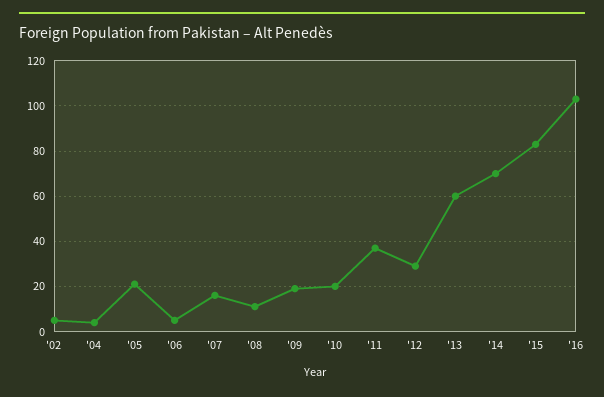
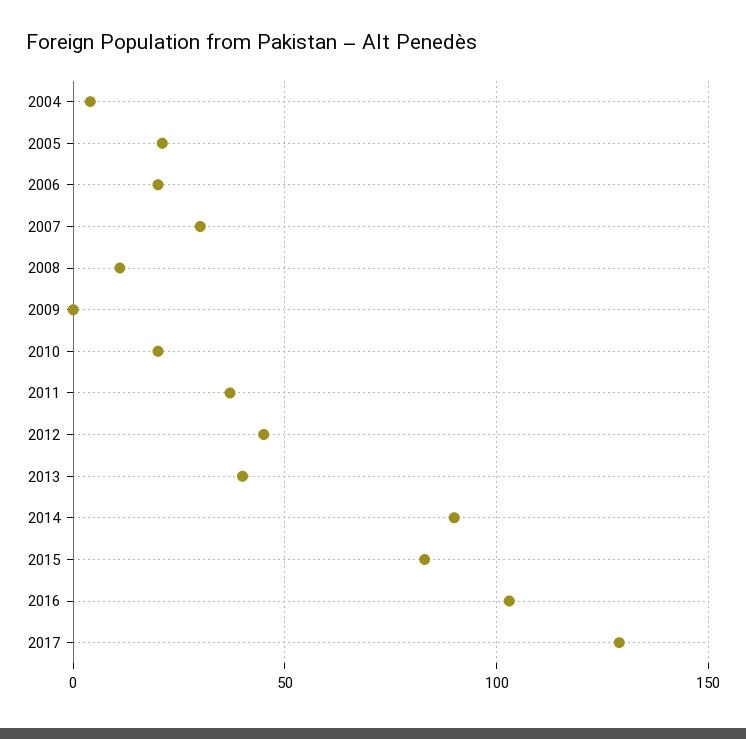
'02: 5 -> none
'06: 5 -> 20
'07: 15 -> 30
'09: 20 -> 0
'12: 30 -> 45
'13: 60 -> 40
'14: 70 -> 90
2017: none -> 130

